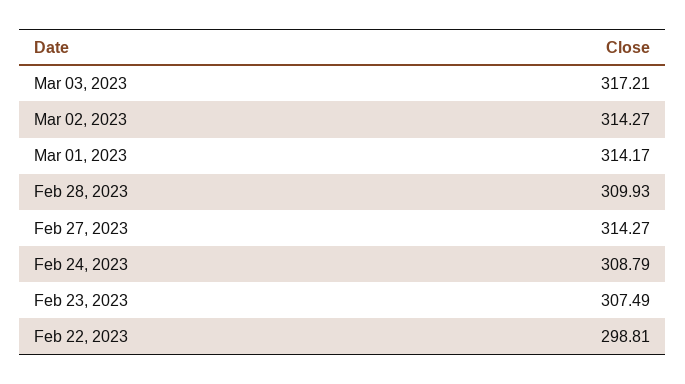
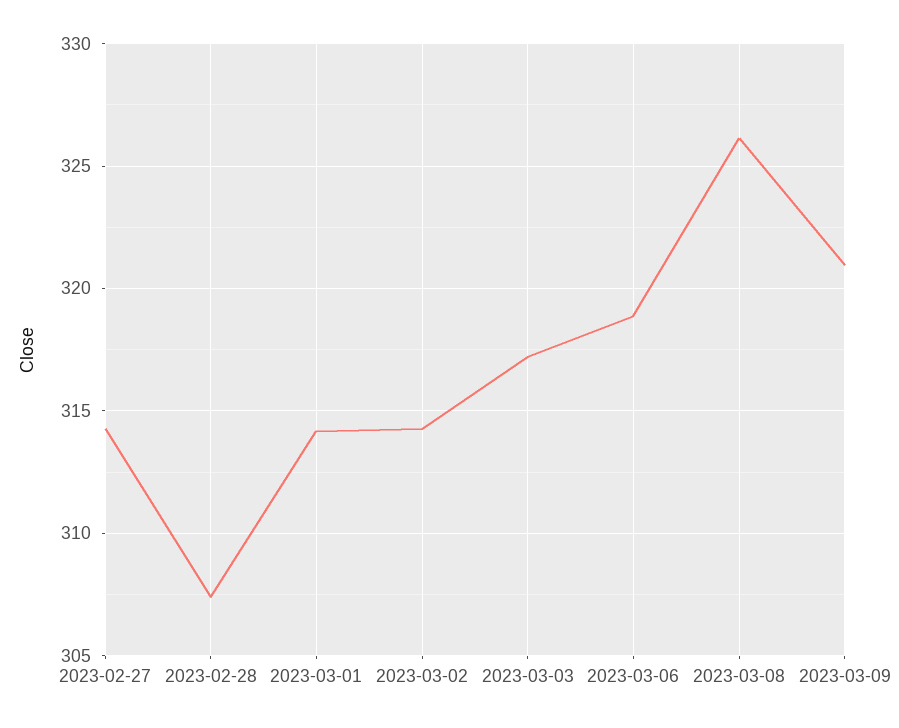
Feb 28, 2023: 309.93 -> 307.5
Feb 24, 2023: 308.79 -> none
Feb 23, 2023: 307.49 -> none
Feb 22, 2023: 298.81 -> none
2023-03-06: none -> 319
2023-03-08: none -> 326
2023-03-09: none -> 321

